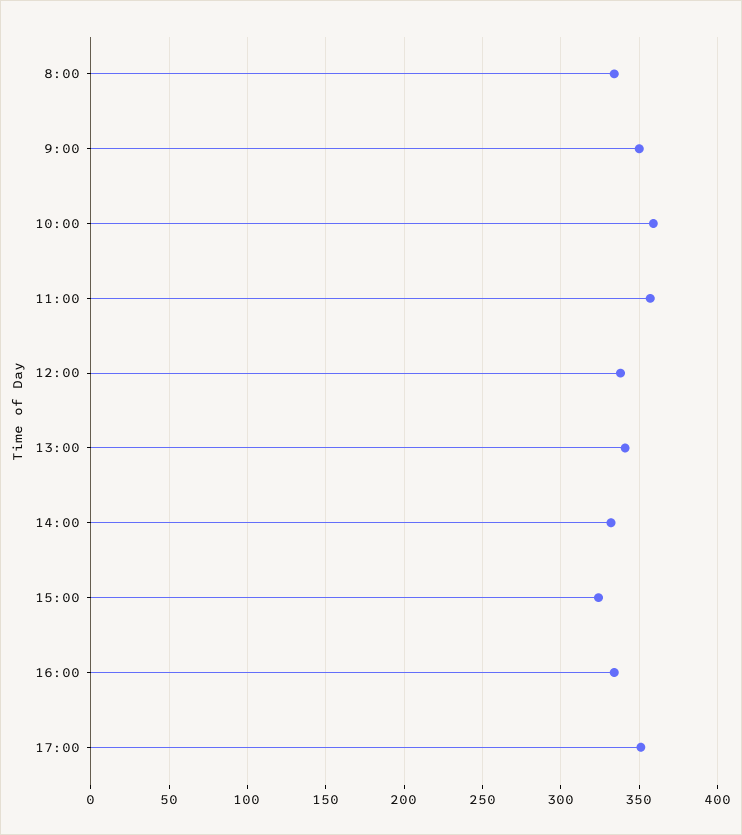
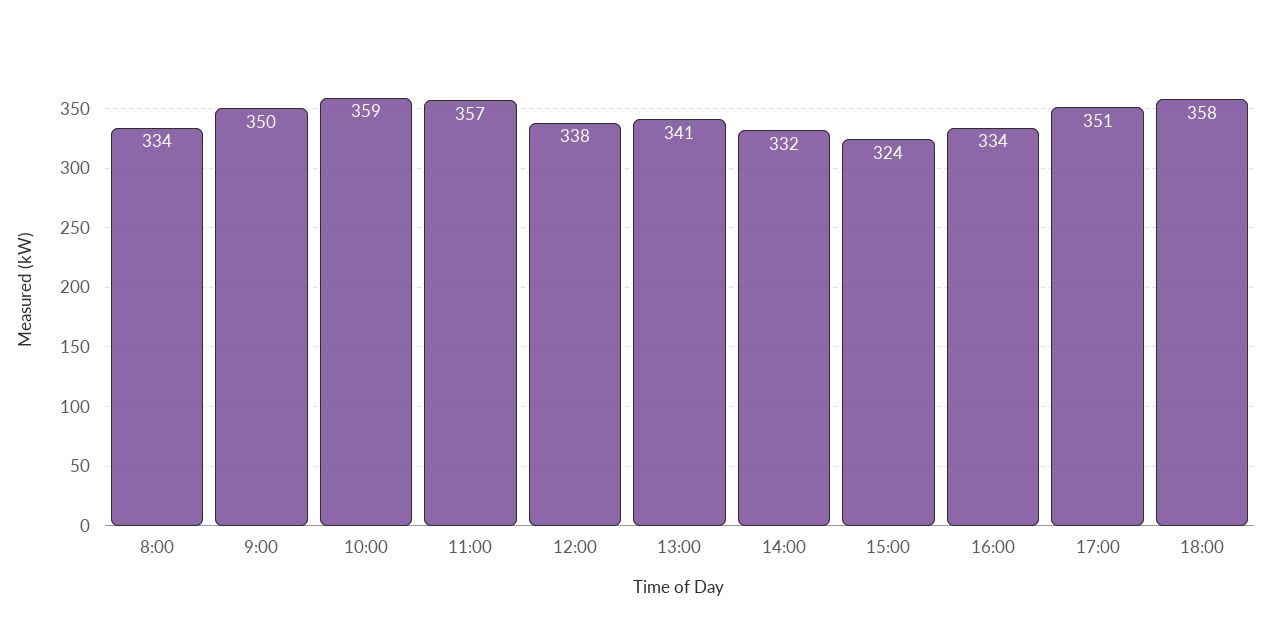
18:00: none -> 358

